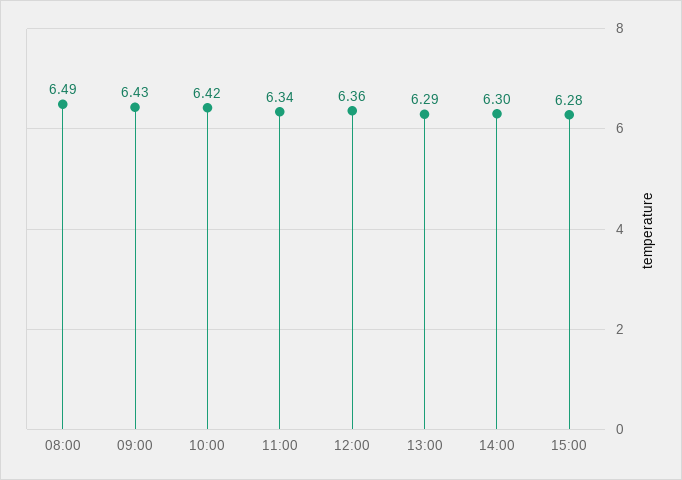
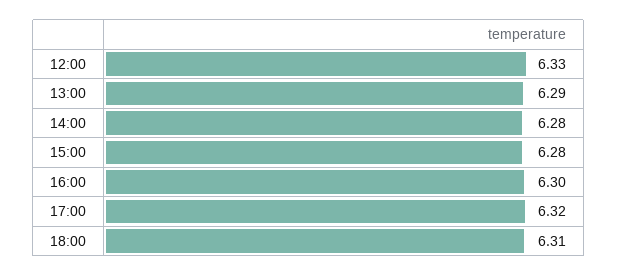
08:00: 6.49 -> none
09:00: 6.43 -> none
10:00: 6.42 -> none
11:00: 6.34 -> none
12:00: 6.36 -> 6.33
14:00: 6.3 -> 6.28
16:00: none -> 6.3
17:00: none -> 6.32
18:00: none -> 6.31

